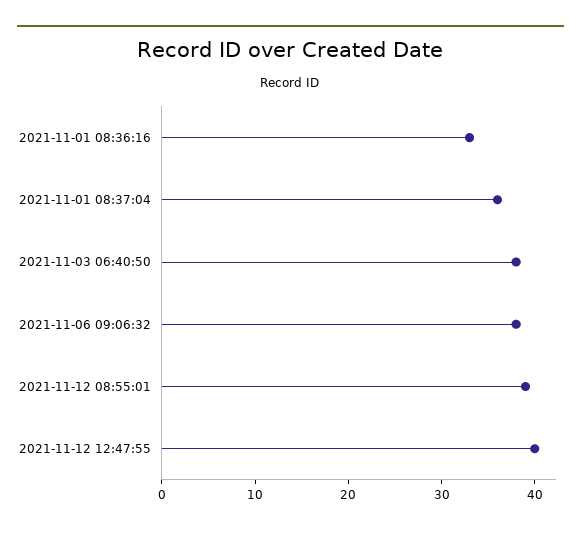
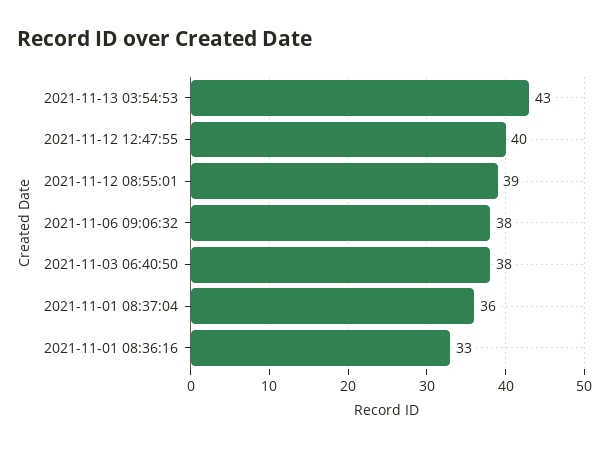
2021-11-13 03:54:53: none -> 43

